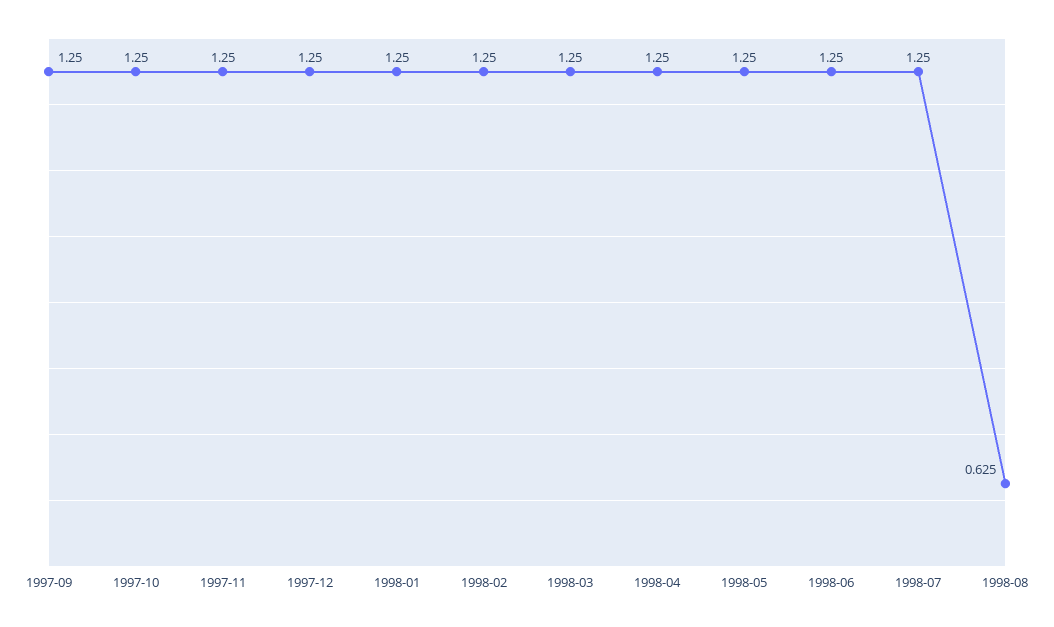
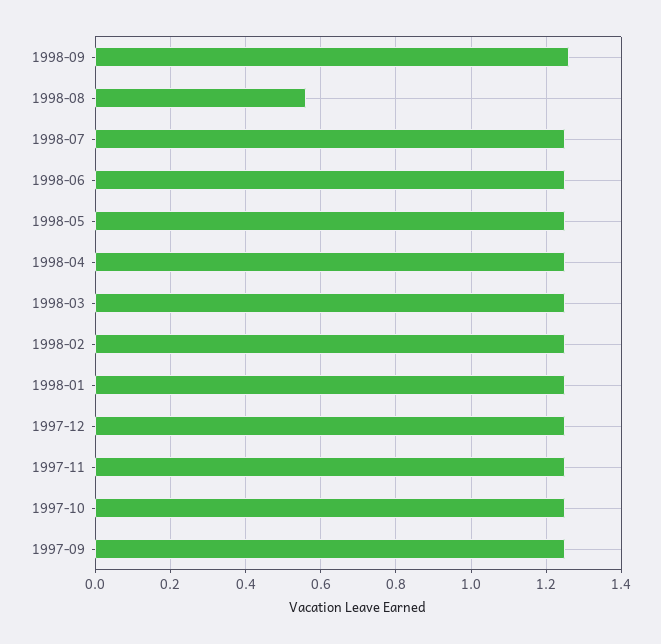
1998-08: 0.625 -> 0.56
1998-09: none -> 1.26

